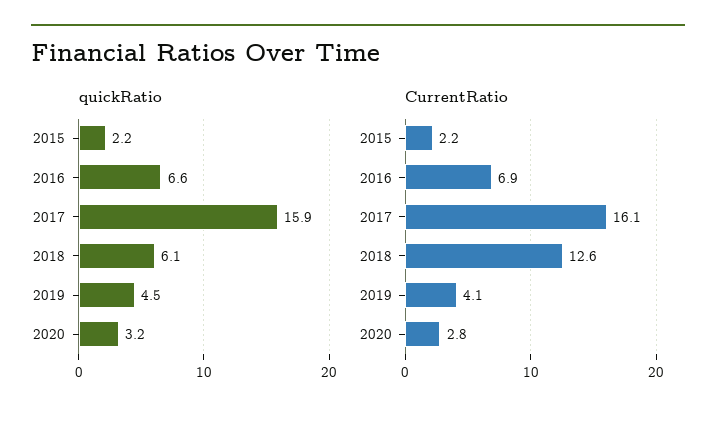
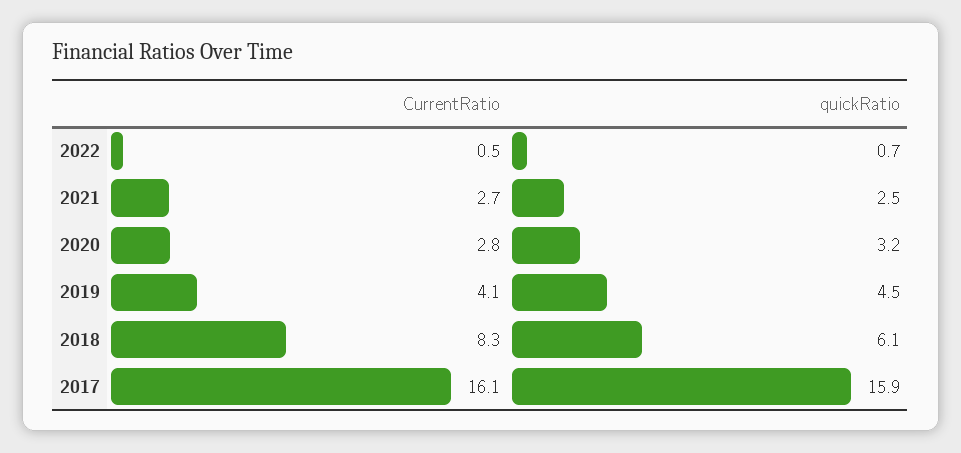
quickRatio, 2015: 2.2 -> none
quickRatio, 2016: 6.6 -> none
CurrentRatio, 2015: 2.2 -> none
CurrentRatio, 2016: 6.9 -> none
CurrentRatio, 2018: 12.6 -> 8.3
CurrentRatio, 2022: none -> 0.5
quickRatio, 2022: none -> 0.7
CurrentRatio, 2021: none -> 2.7
quickRatio, 2021: none -> 2.5

